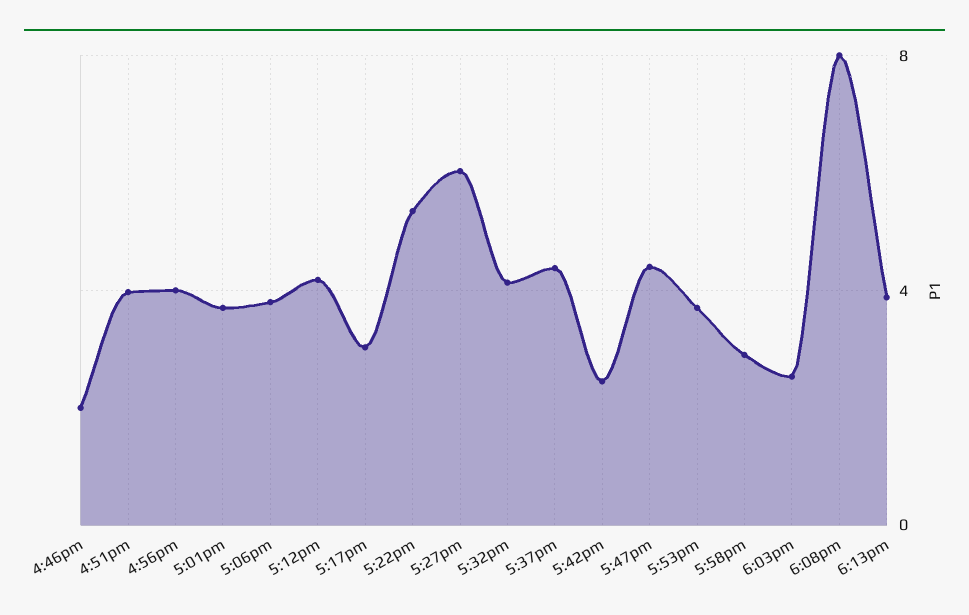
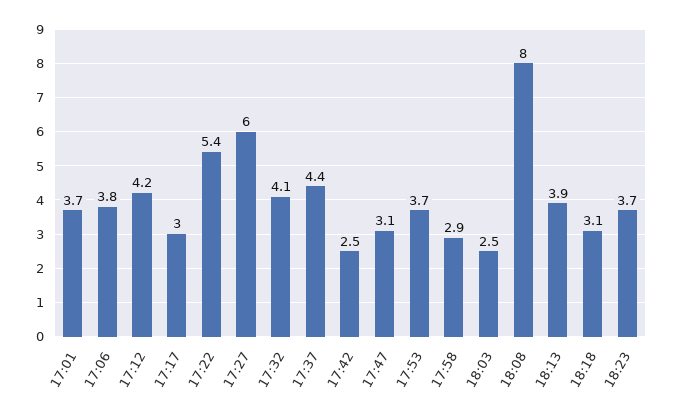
4:46pm: 2 -> none
4:51pm: 4 -> none
4:56pm: 4 -> none
5:47pm: 4.5 -> 3.1
18:18: none -> 3.1
18:23: none -> 3.7

